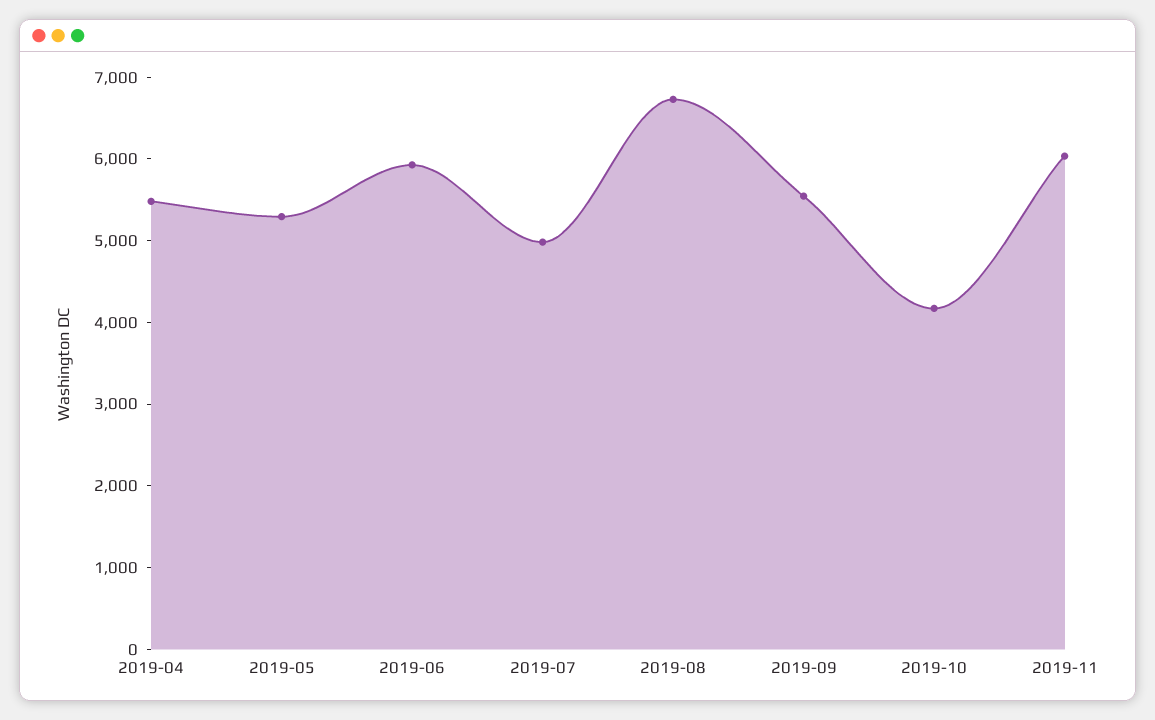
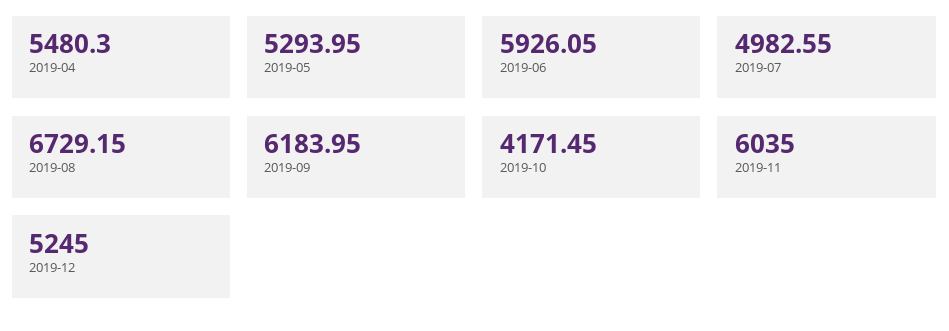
2019-09: 5600 -> 6183.95
2019-12: none -> 5245

